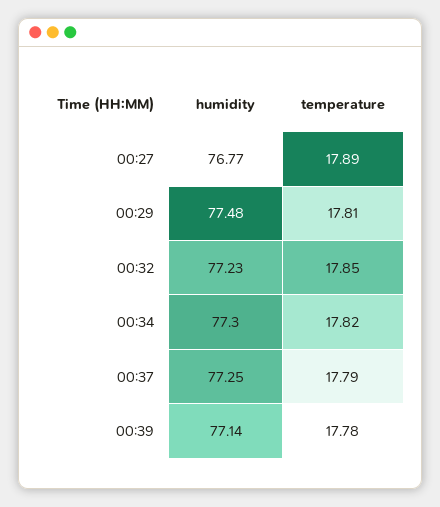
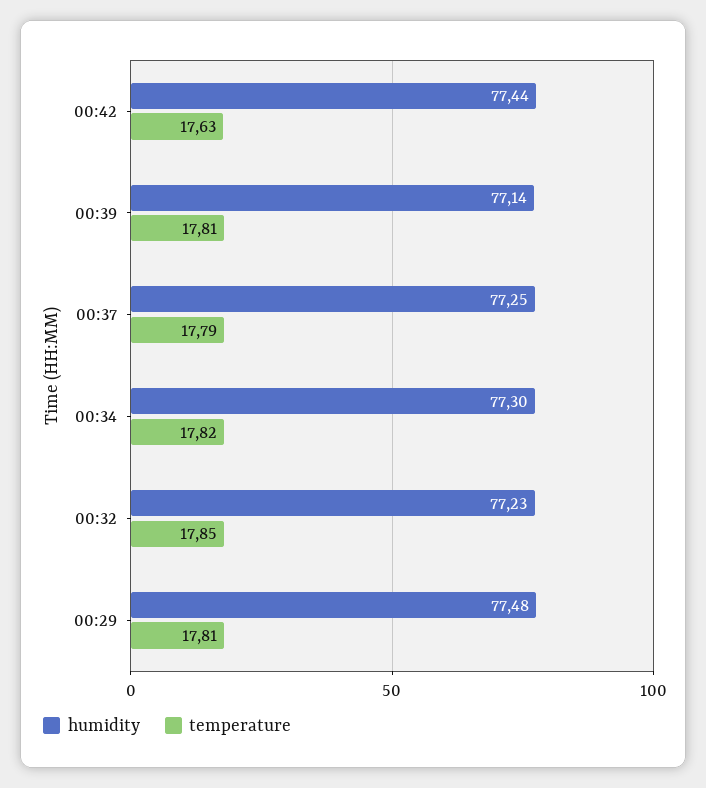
humidity, 00:27: 76.77 -> none
temperature, 00:27: 17.89 -> none
temperature, 00:39: 17.78 -> 17.81
humidity, 00:42: none -> 77.44
temperature, 00:42: none -> 17.63

